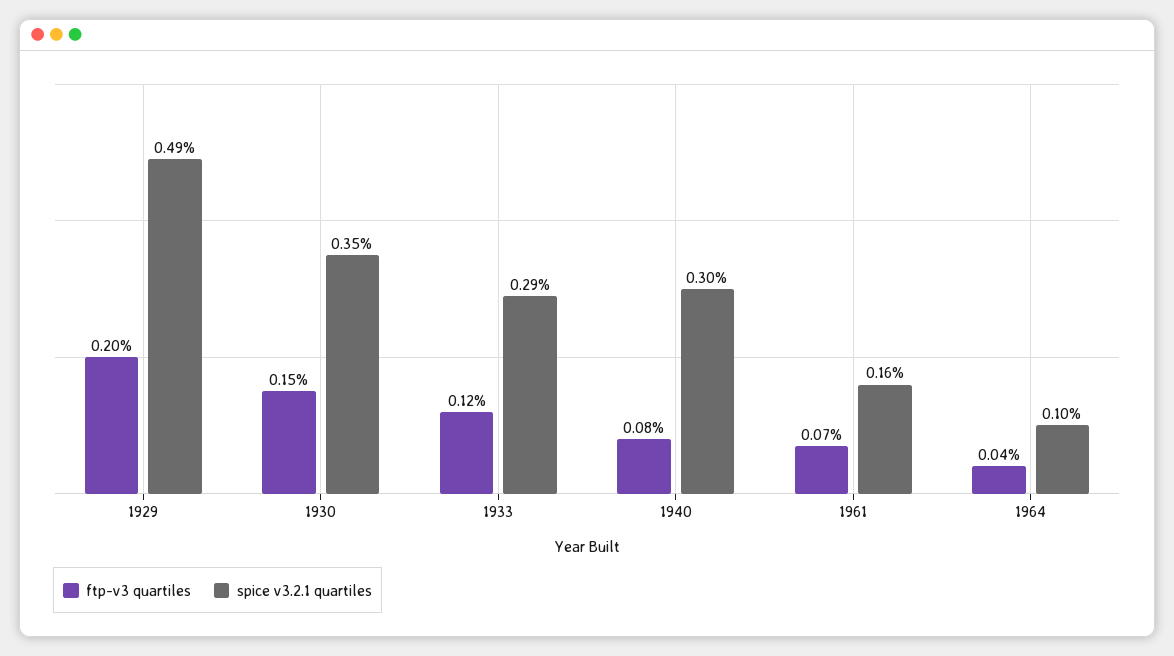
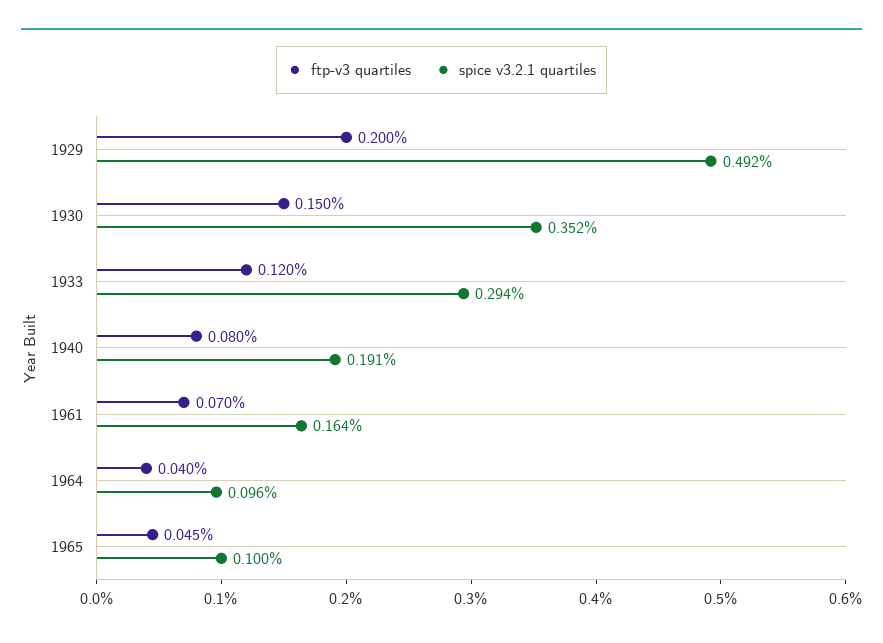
spice v3.2.1 quartiles, 1940: 0.3 -> 0.191
ftp-v3 quartiles, 1965: none -> 0.045
spice v3.2.1 quartiles, 1965: none -> 0.1

